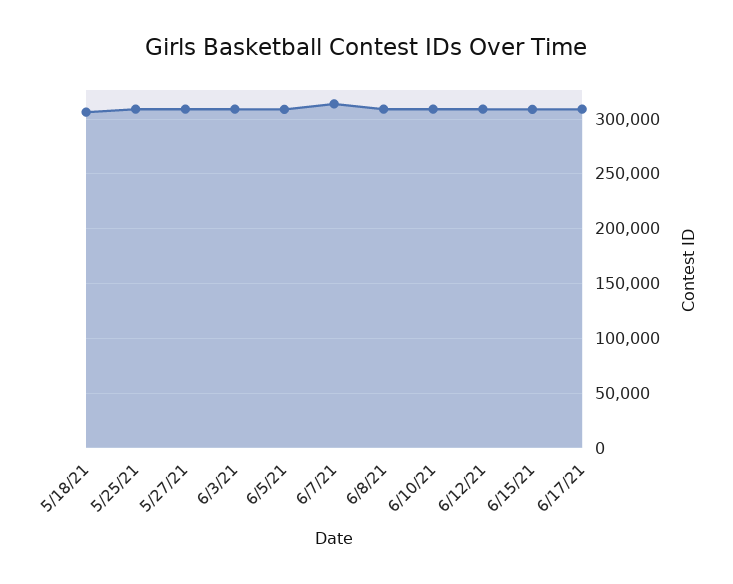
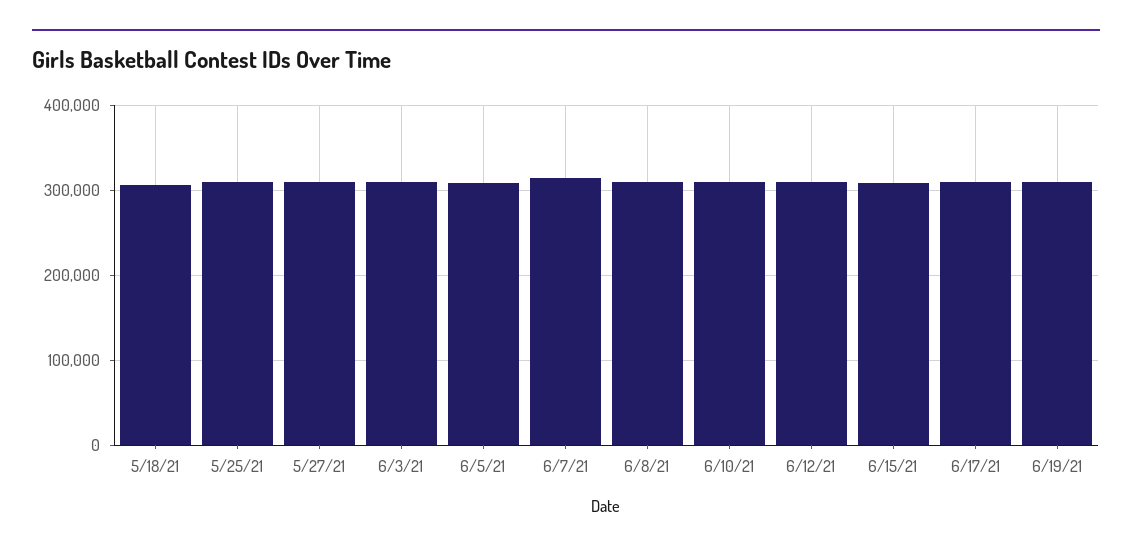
6/19/21: none -> 310000

